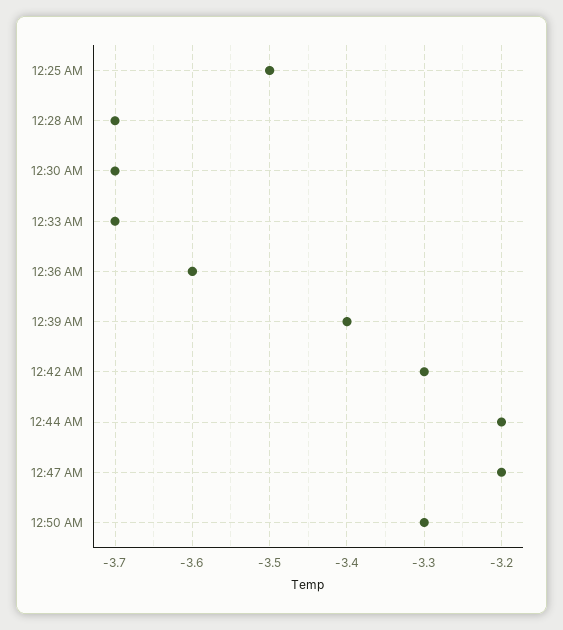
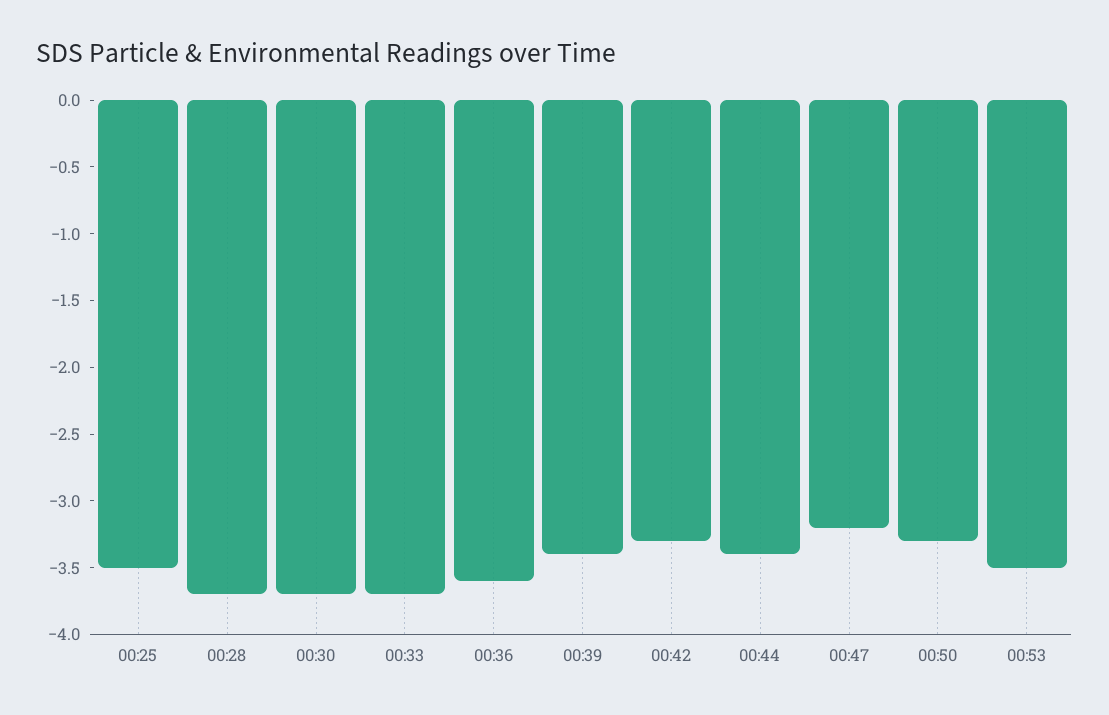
12:44 AM: -3.2 -> -3.4
00:53: none -> -3.5

